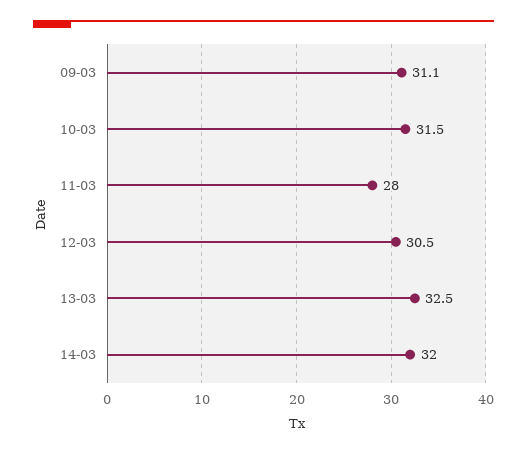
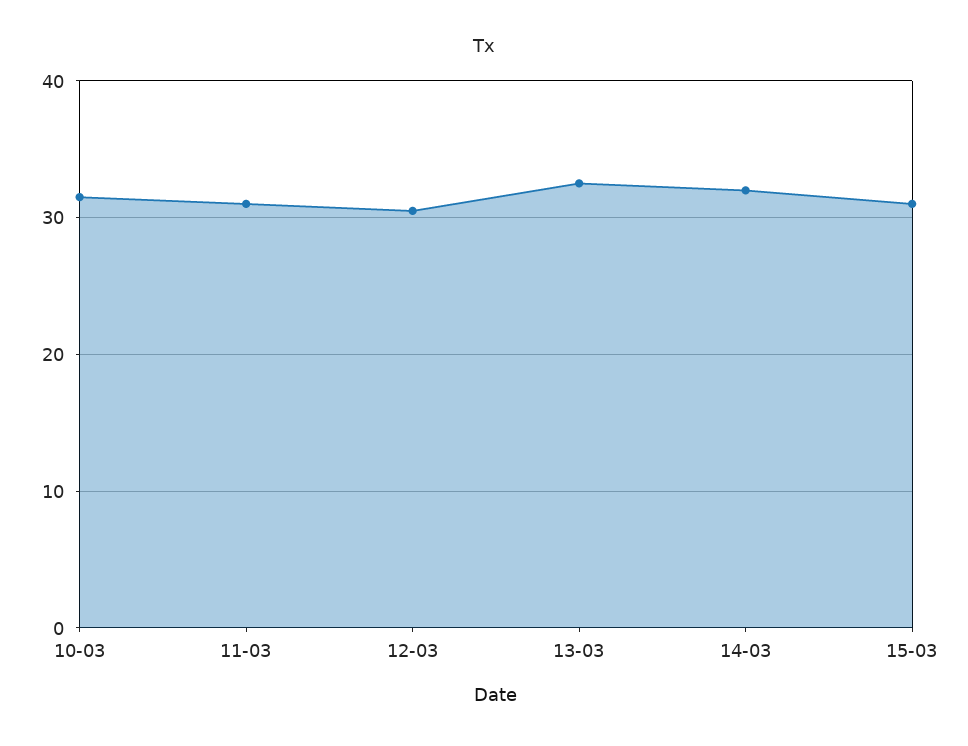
09-03: 31.1 -> none
11-03: 28 -> 31
15-03: none -> 31

